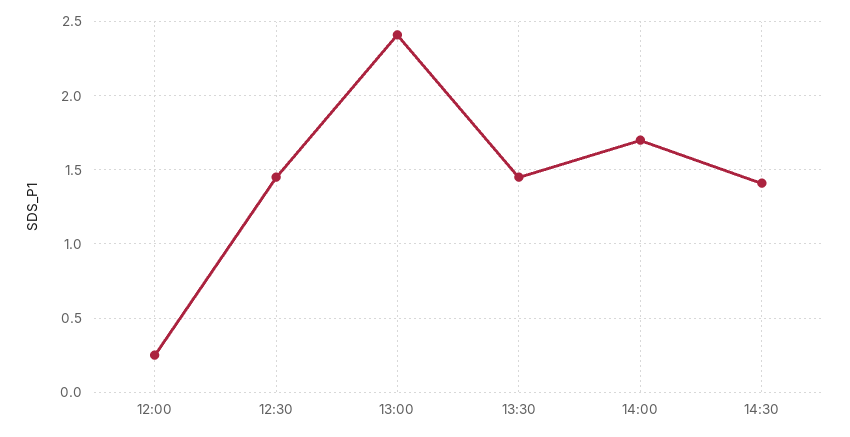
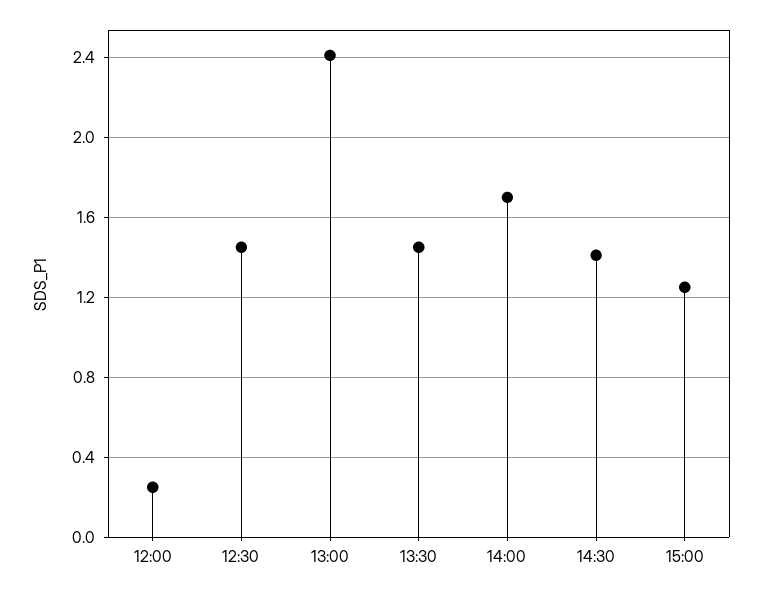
15:00: none -> 1.25

